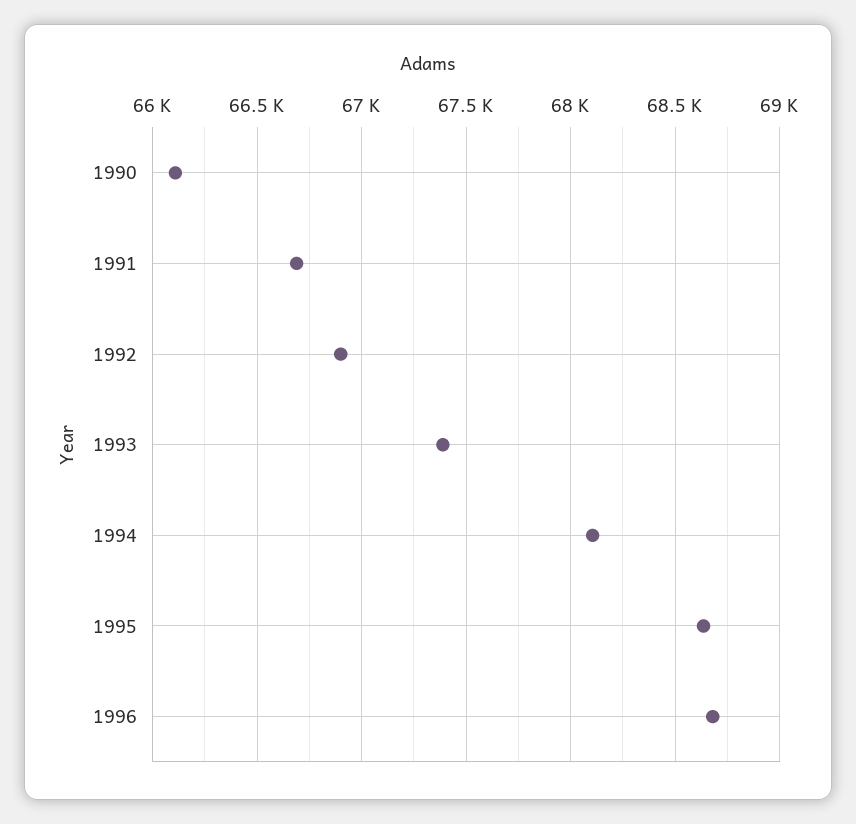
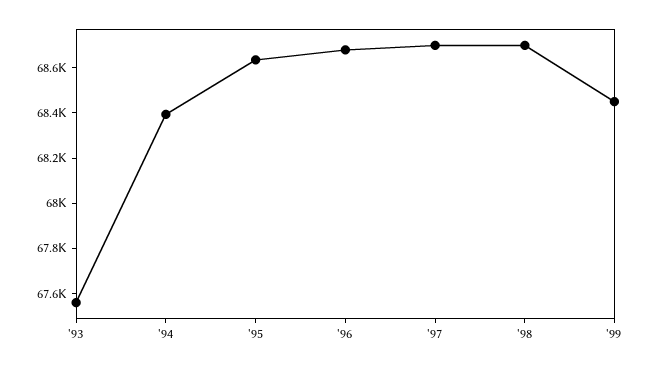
1990: 66100 -> none
1991: 66700 -> none
1992: 66900 -> none
1993: 67400 -> 67550
1994: 68100 -> 68400
'97: none -> 68700
'98: none -> 68700
'99: none -> 68450

